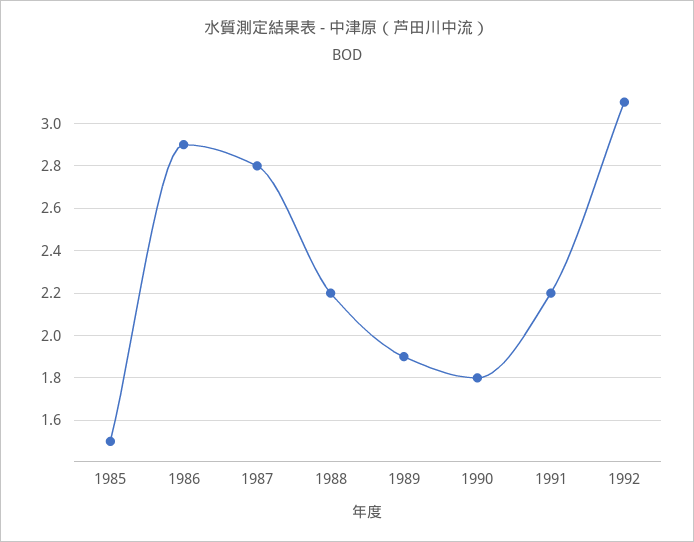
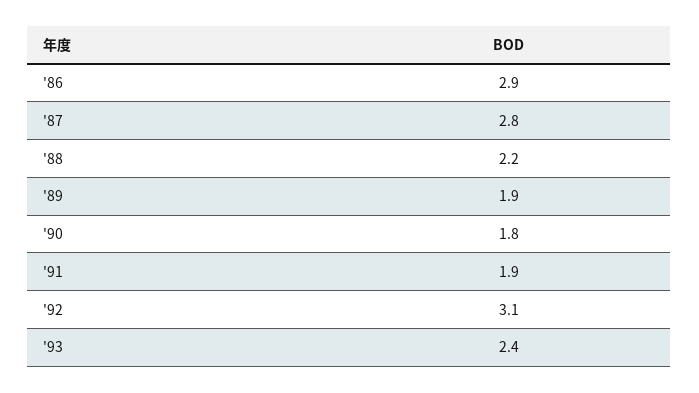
1985: 1.5 -> none
1991: 2.2 -> 1.9
'93: none -> 2.4

